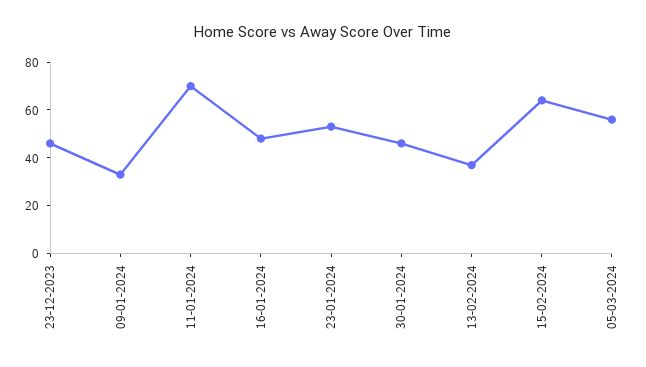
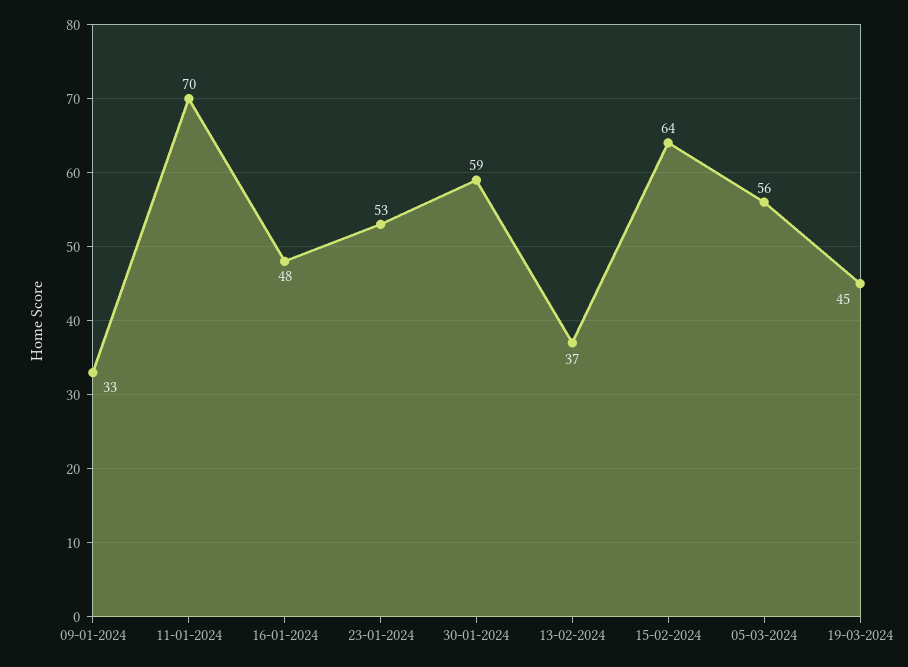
23-12-2023: 45 -> none
30-01-2024: 45 -> 59
19-03-2024: none -> 45

